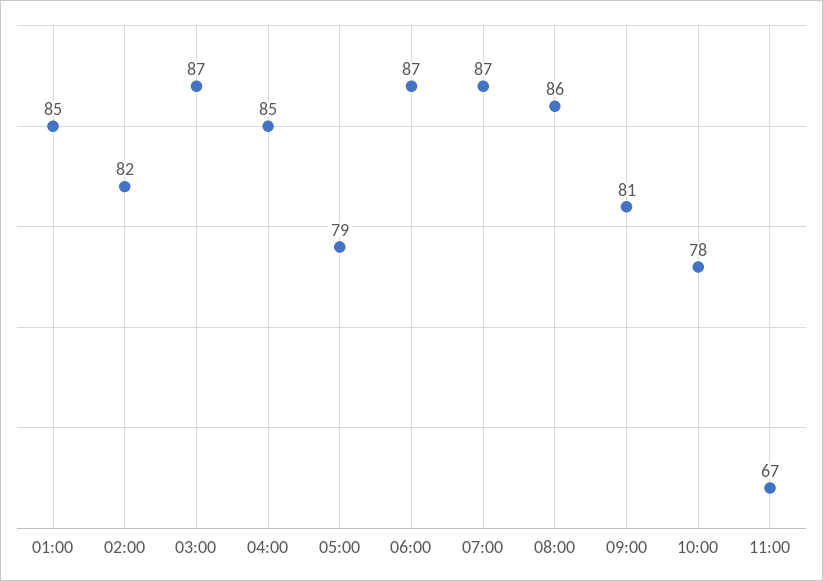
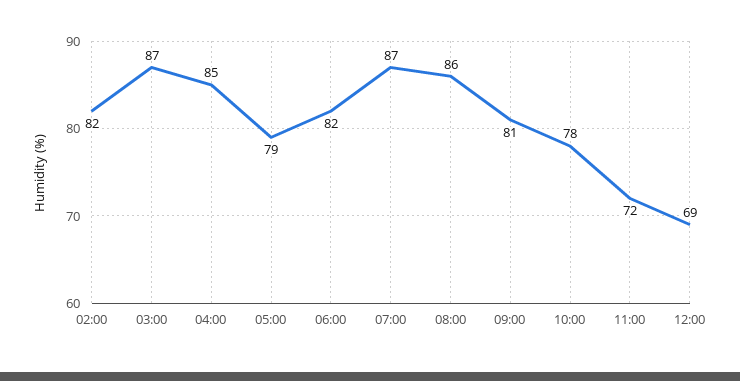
01:00: 85 -> none
06:00: 87 -> 82
11:00: 67 -> 72
12:00: none -> 69

